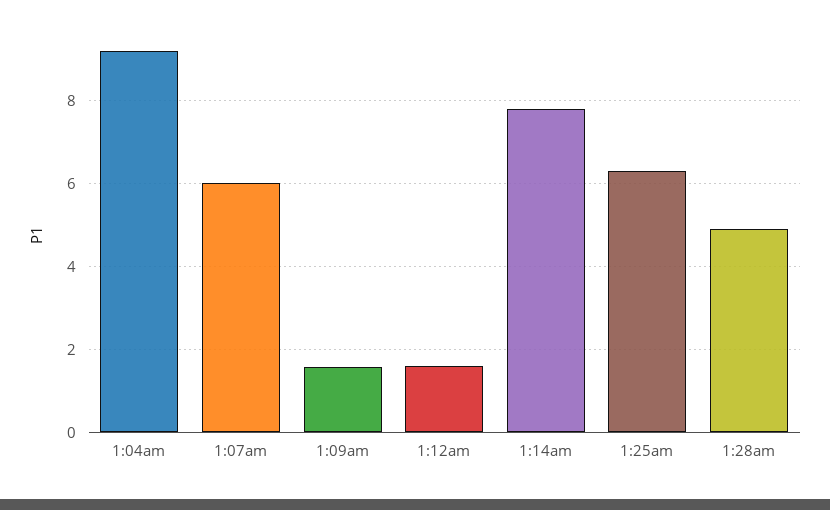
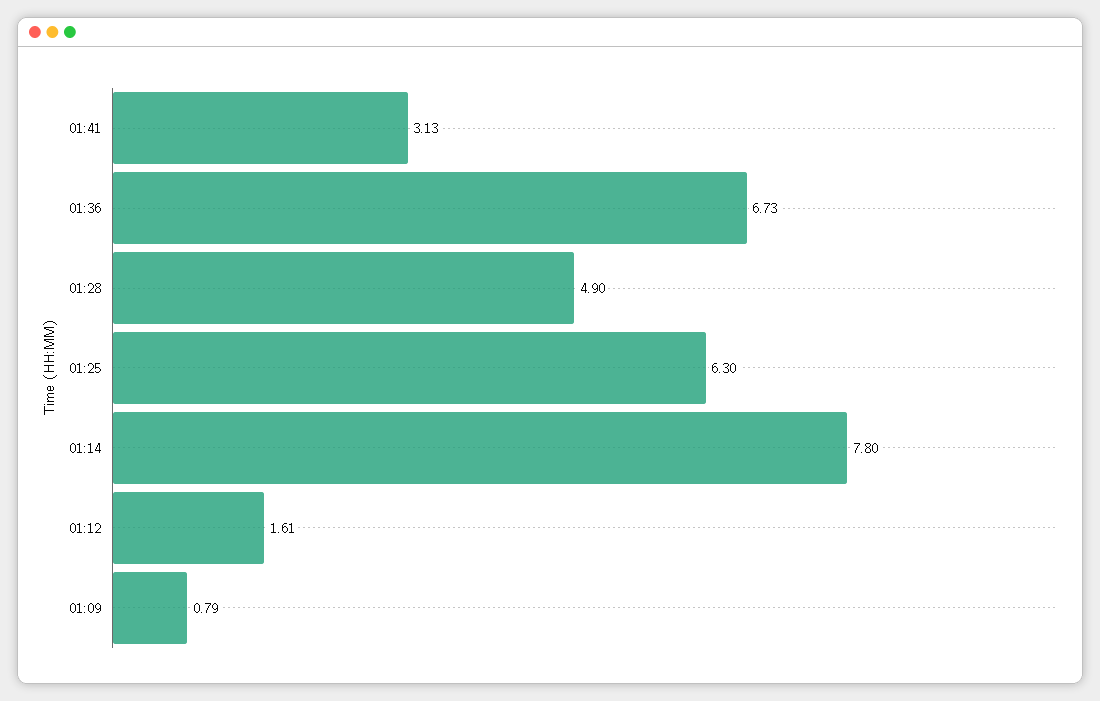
1:04am: 9.2 -> none
1:07am: 6 -> none
1:09am: 1.6 -> 0.79
01:41: none -> 3.13
01:36: none -> 6.73

